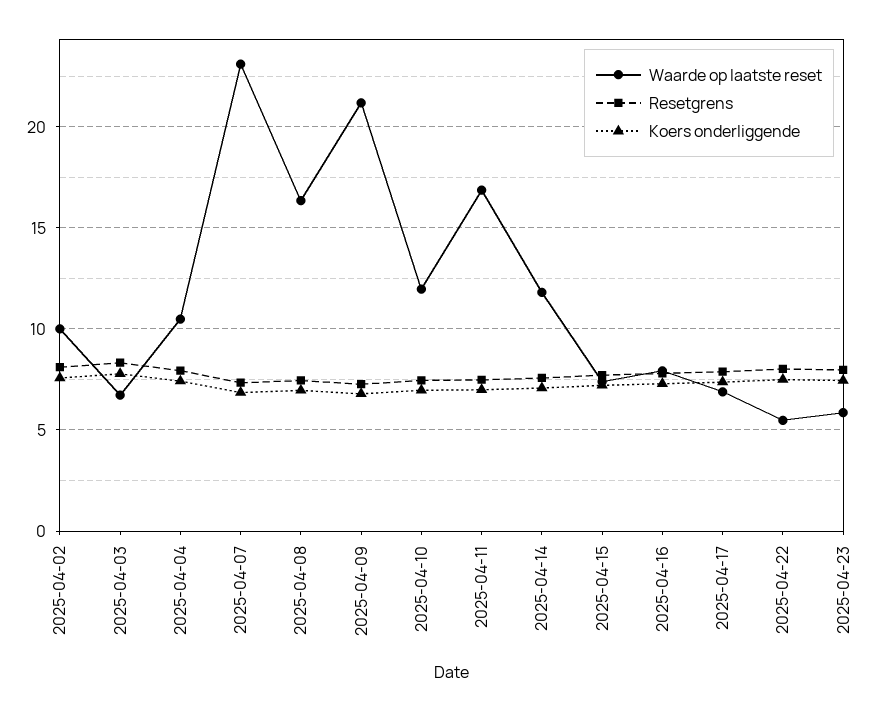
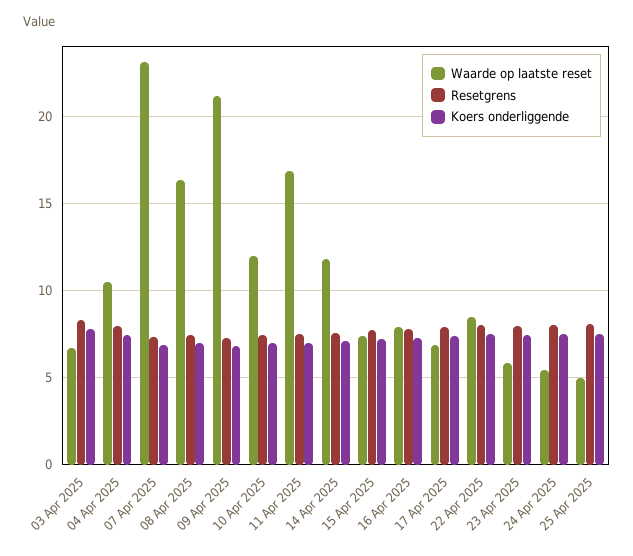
Waarde op laatste reset, 2025-04-02: 10 -> none
Resetgrens, 2025-04-02: 8 -> none
Koers onderliggende, 2025-04-02: 7.5 -> none
Waarde op laatste reset, 2025-04-22: 5.5 -> 8.5
Waarde op laatste reset, 24 Apr 2025: none -> 5.5
Resetgrens, 24 Apr 2025: none -> 8
Koers onderliggende, 24 Apr 2025: none -> 7.5
Waarde op laatste reset, 25 Apr 2025: none -> 5
Resetgrens, 25 Apr 2025: none -> 8
Koers onderliggende, 25 Apr 2025: none -> 7.5

